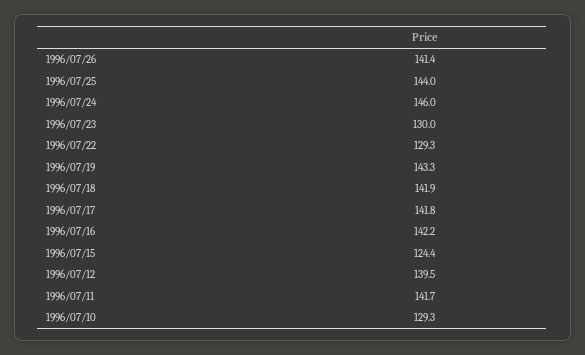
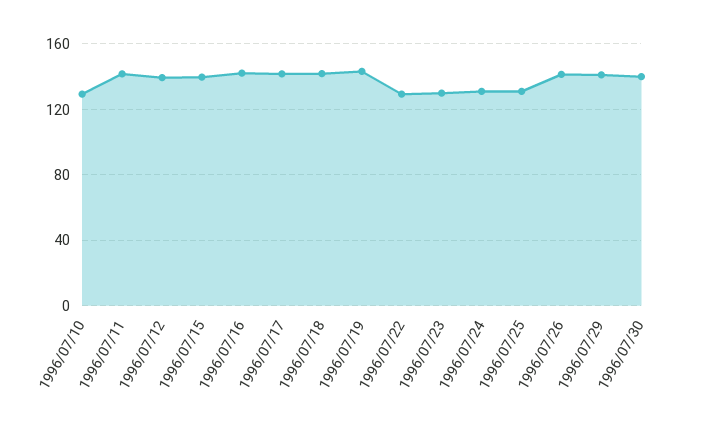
1996/07/25: 144 -> 130
1996/07/24: 146 -> 130
1996/07/15: 124.4 -> 140
1996/07/29: none -> 140
1996/07/30: none -> 140

